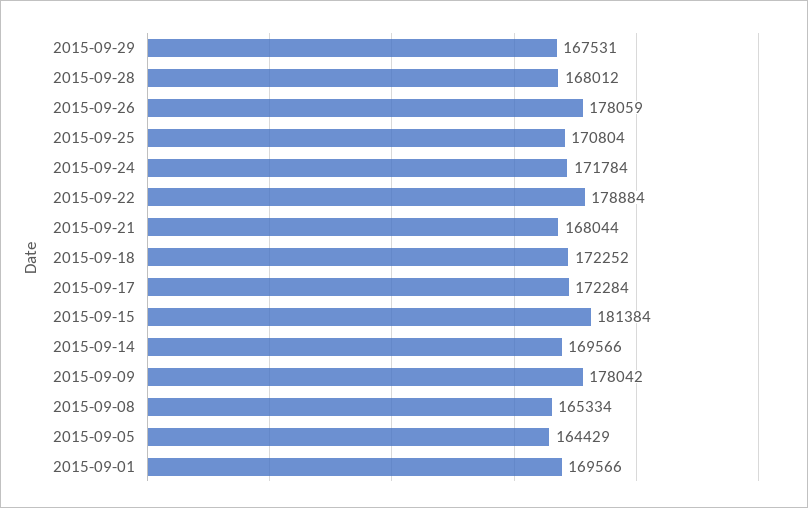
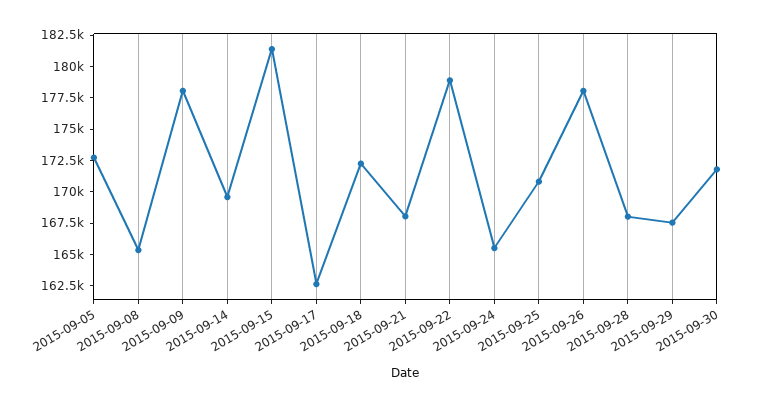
2015-09-24: 171784 -> 165000
2015-09-17: 172284 -> 162500
2015-09-05: 164429 -> 172500
2015-09-01: 169566 -> none
2015-09-30: none -> 172500

